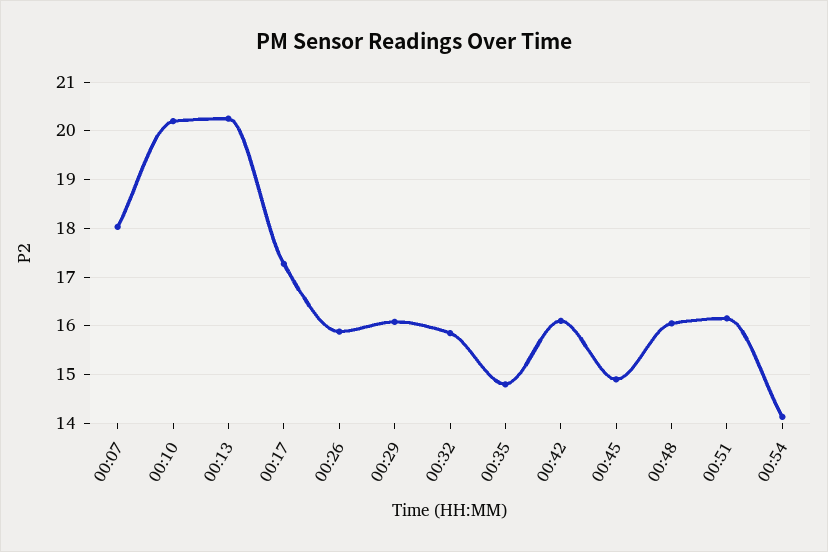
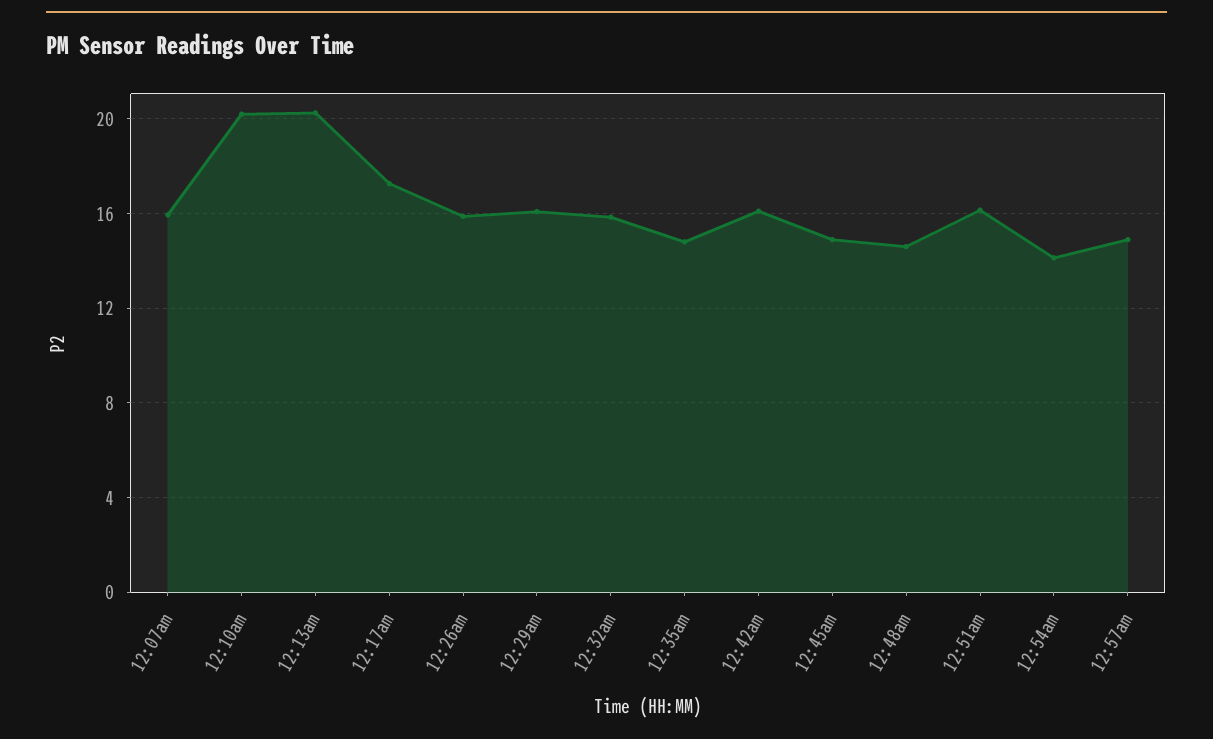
00:07: 18 -> 16
00:48: 16 -> 14.5
12:57am: none -> 15

